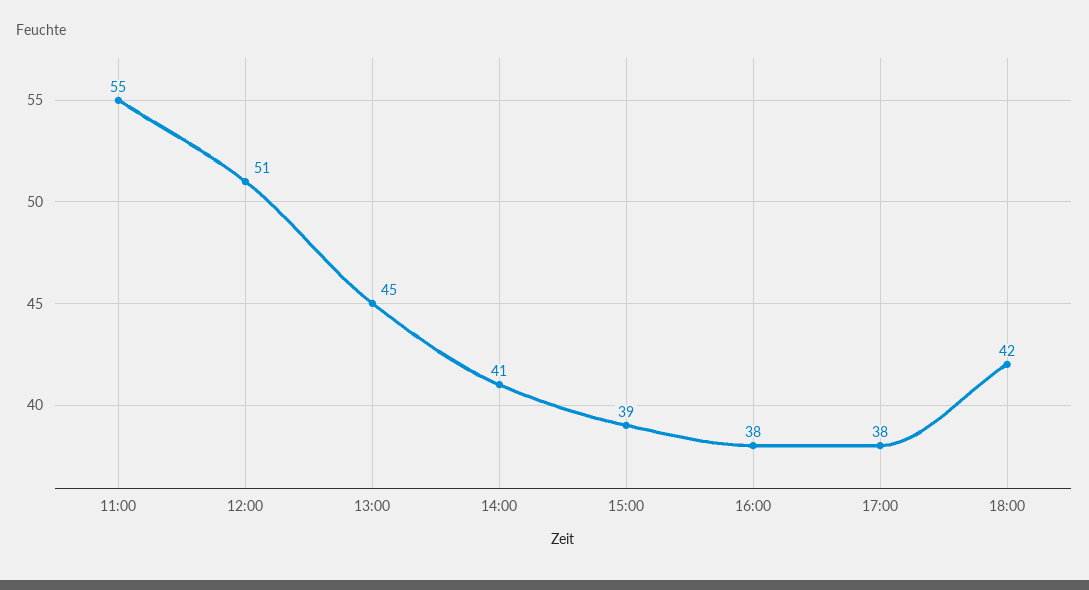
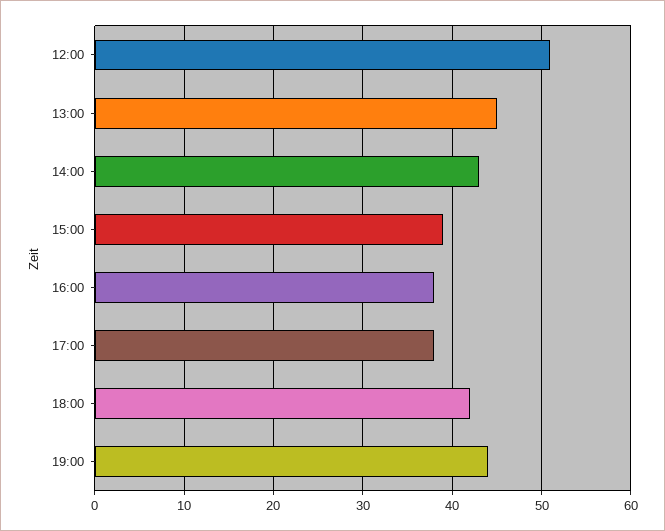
11:00: 55 -> none
14:00: 41 -> 43
19:00: none -> 44

